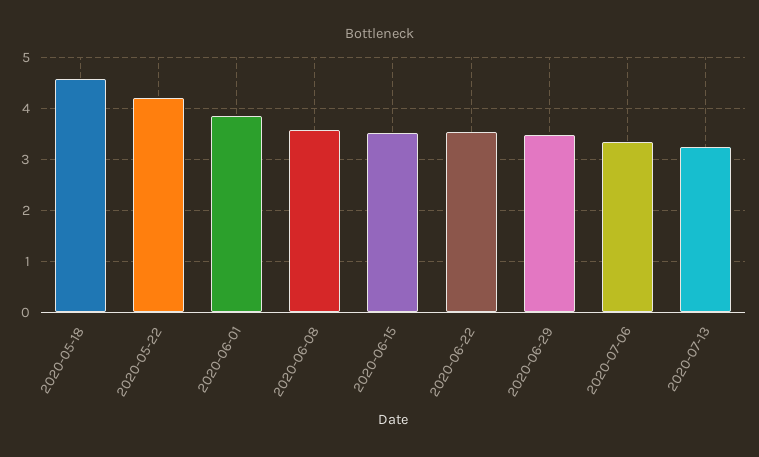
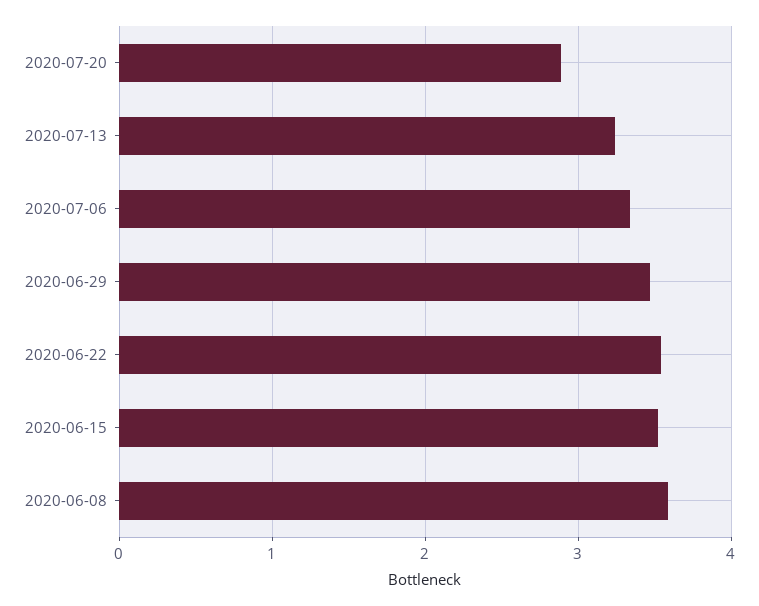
2020-05-18: 4.6 -> none
2020-05-22: 4.2 -> none
2020-06-01: 3.8 -> none
2020-07-20: none -> 2.9

